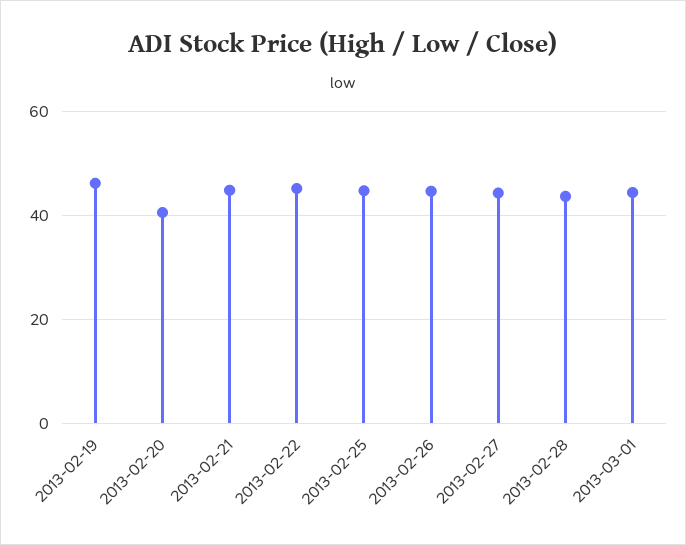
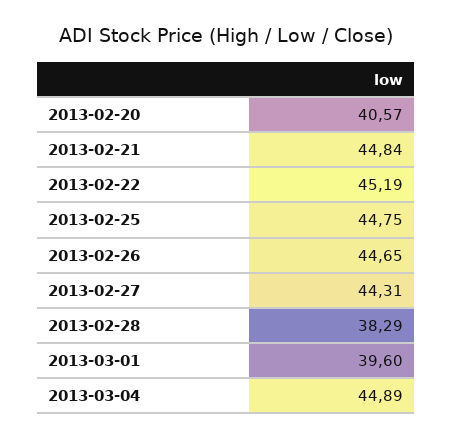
2013-02-19: 46 -> none
2013-02-28: 44 -> 38.29
2013-03-01: 44 -> 39.6
2013-03-04: none -> 44.89

